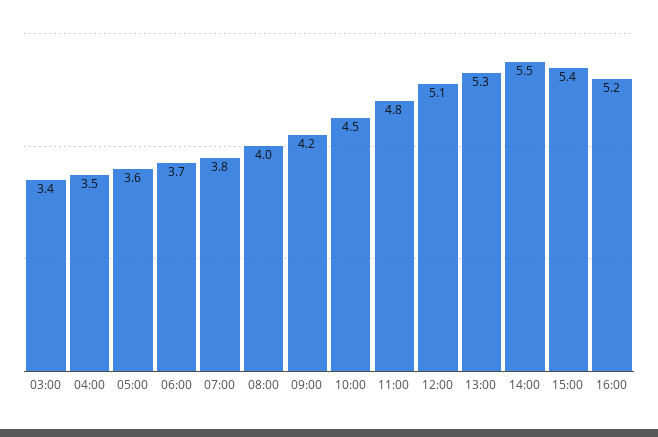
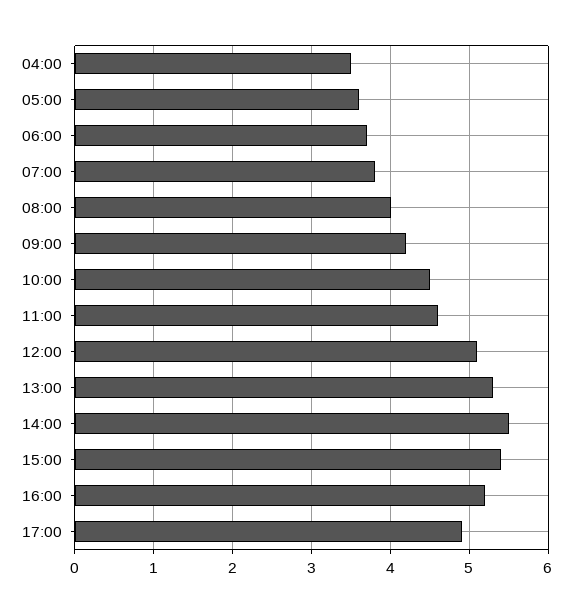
03:00: 3.4 -> none
11:00: 4.8 -> 4.6
17:00: none -> 4.9

